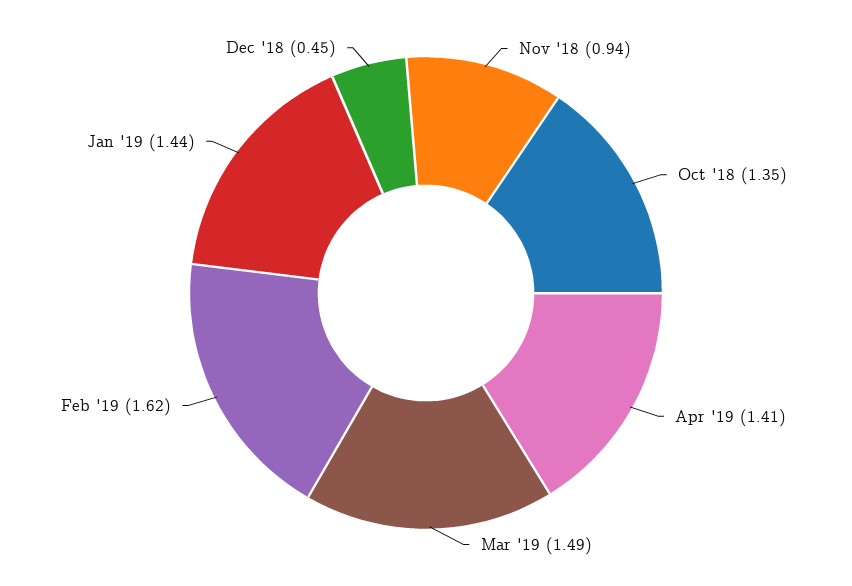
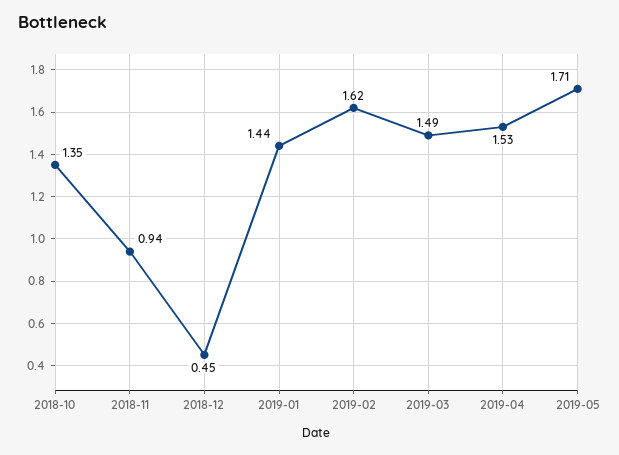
Apr '19: 1.41 -> 1.53
2019-05: none -> 1.71

